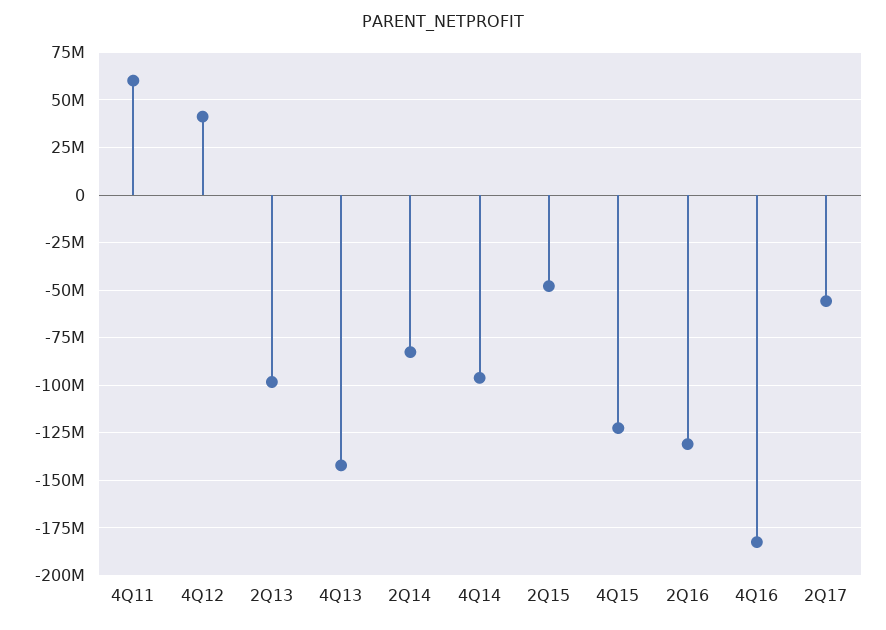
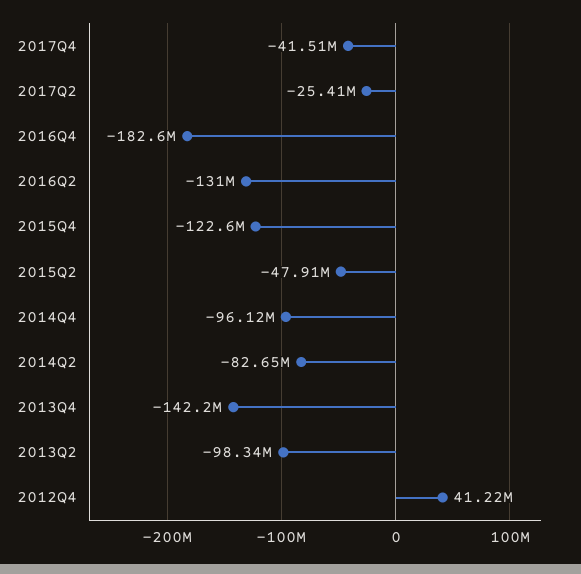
4Q11: 60000000 -> none
2Q17: -55000000 -> -25410000
2017Q4: none -> -41510000

